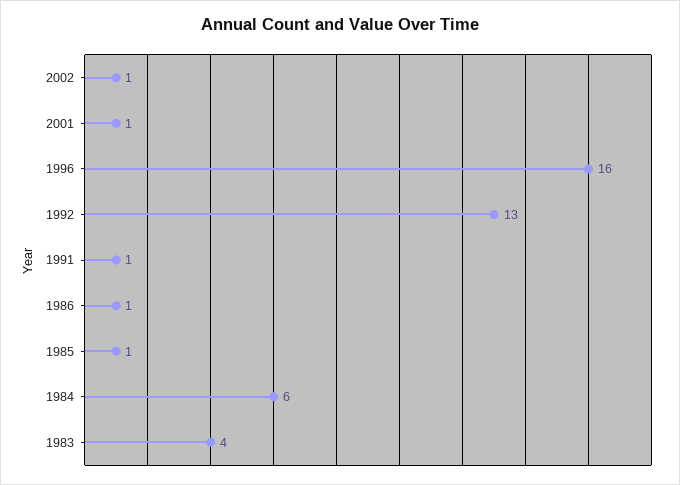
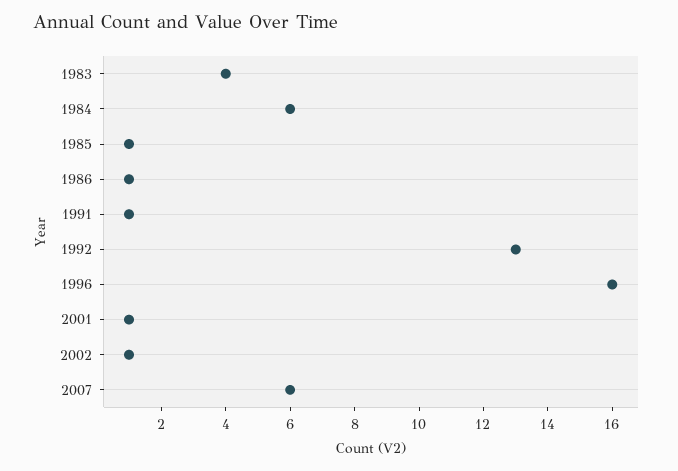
2007: none -> 6

